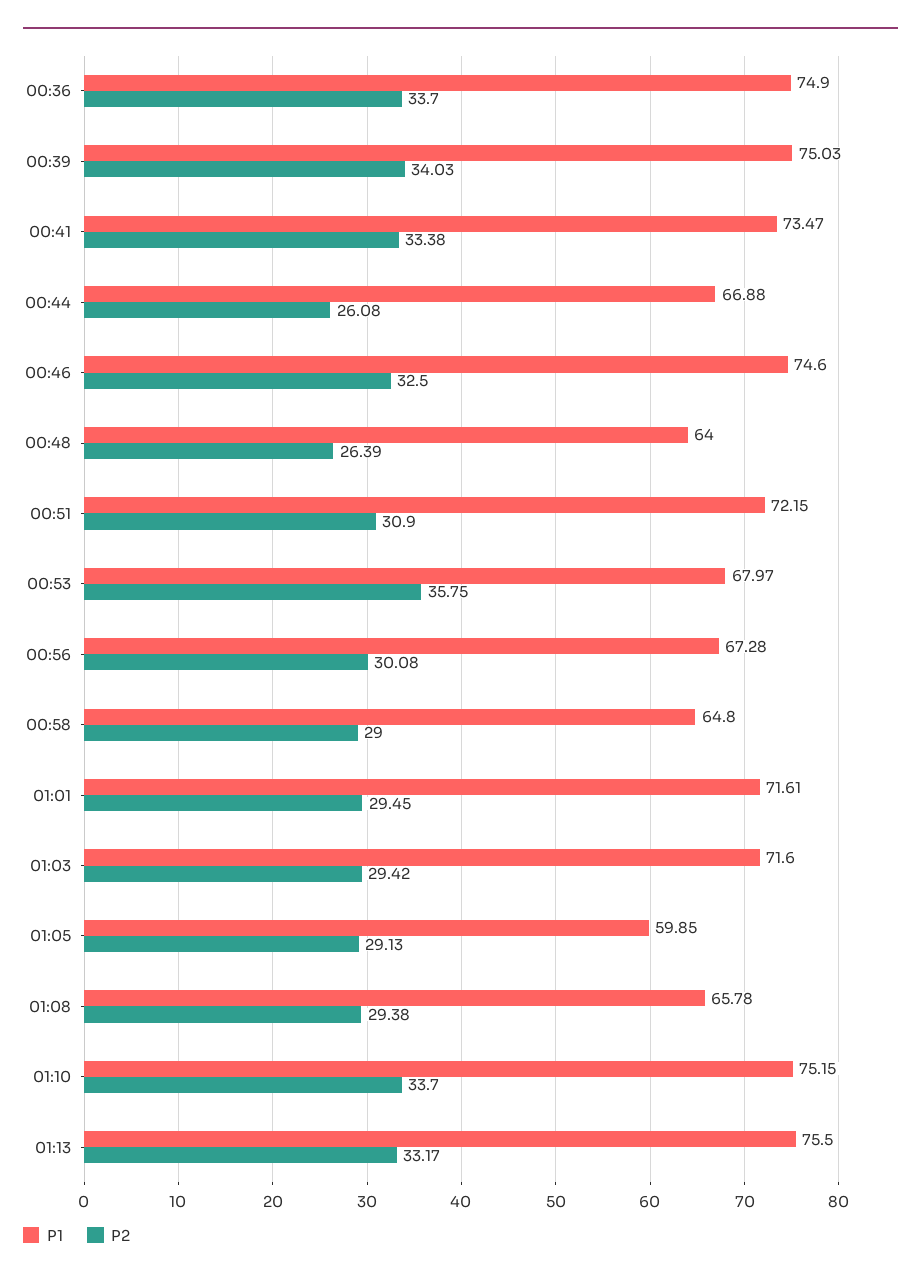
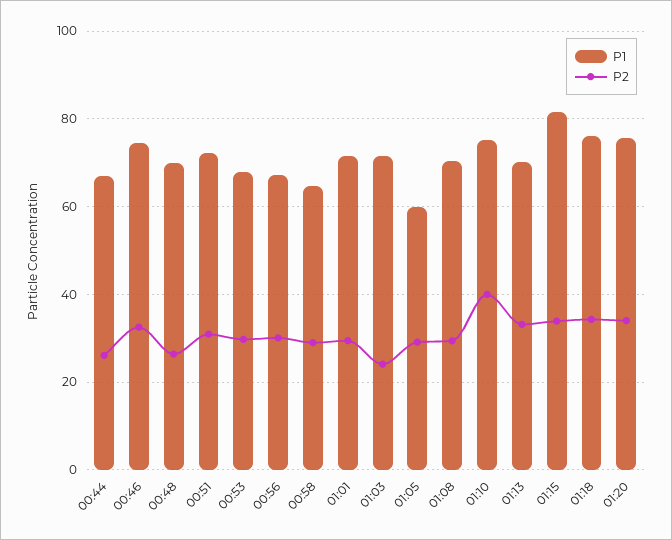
P1, 00:36: 74.9 -> none
P2, 00:36: 33.7 -> none
P1, 00:39: 75.03 -> none
P2, 00:39: 34.03 -> none
P1, 00:41: 73.47 -> none
P2, 00:41: 33.38 -> none
P1, 00:48: 64 -> 70
P2, 00:53: 35.75 -> 30
P2, 01:03: 29.42 -> 24
P1, 01:08: 65.78 -> 70
P2, 01:10: 33.7 -> 40
P1, 01:13: 75.5 -> 70
P1, 01:15: none -> 82
P2, 01:15: none -> 34
P1, 01:18: none -> 76
P2, 01:18: none -> 34
P1, 01:20: none -> 76
P2, 01:20: none -> 34

